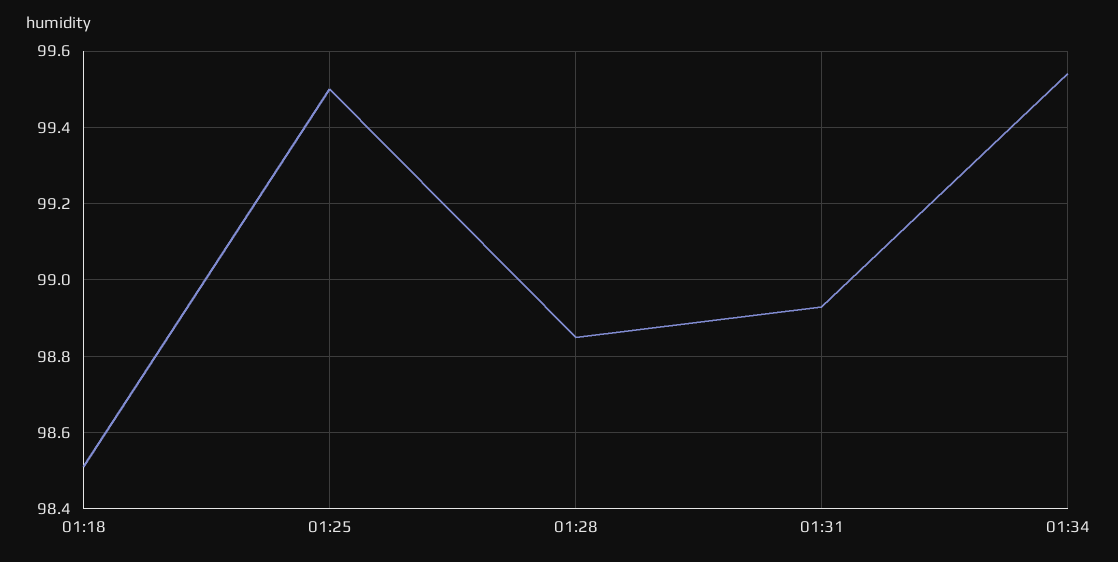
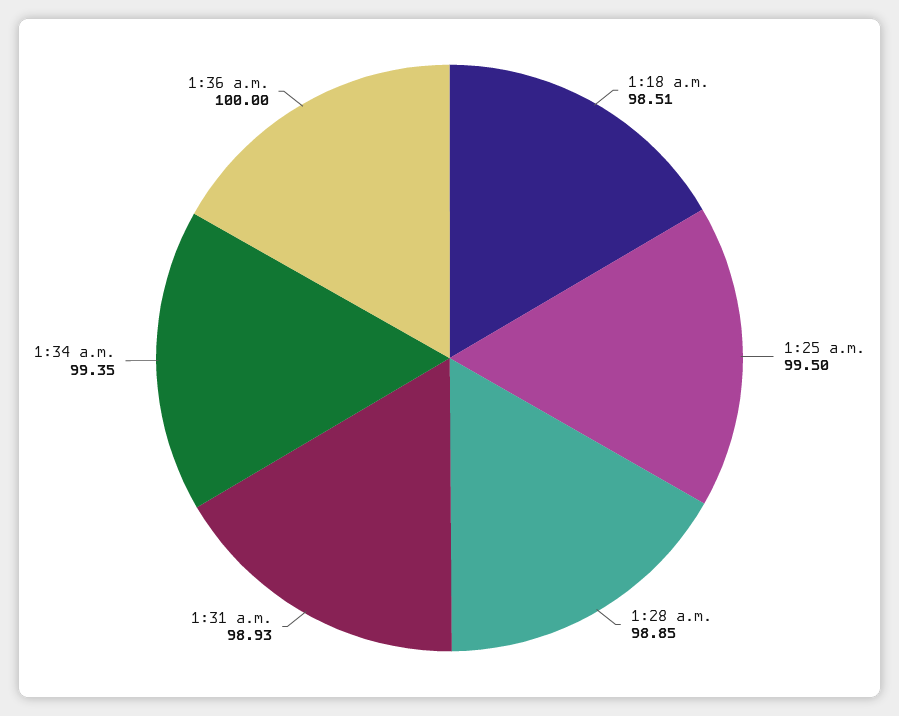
01:34: 99.55 -> 99.35
1:36 a.m.: none -> 100

